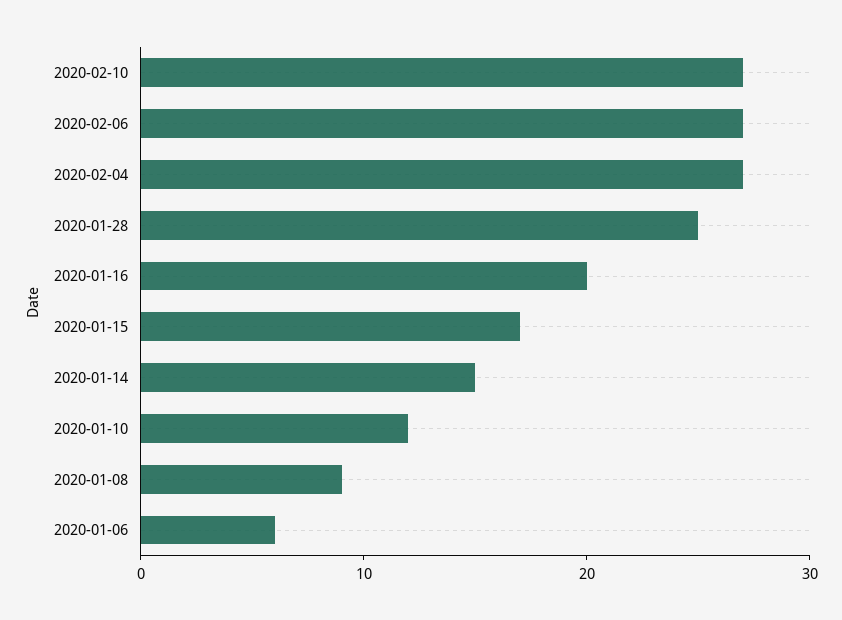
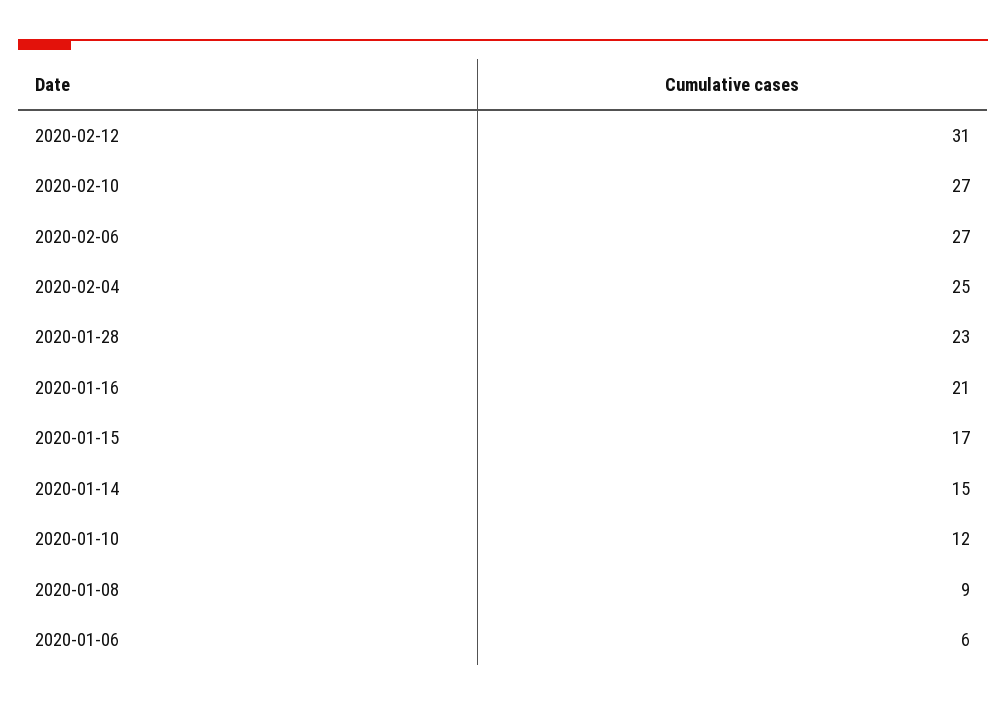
2020-02-04: 27 -> 25
2020-01-28: 25 -> 23
2020-01-16: 20 -> 21
2020-02-12: none -> 31

